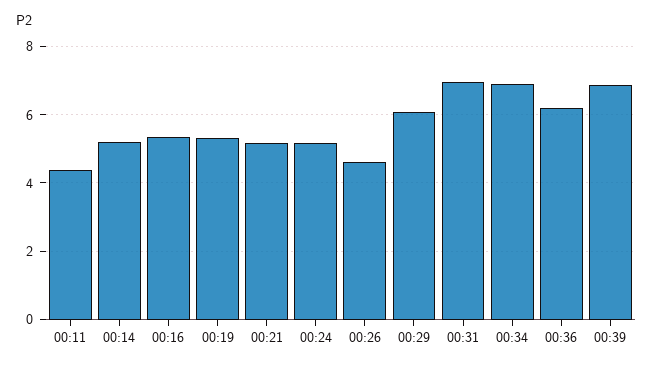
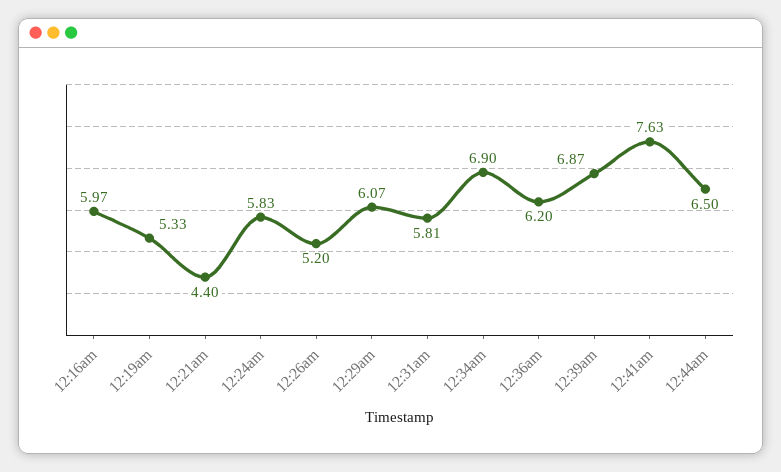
00:11: 4.4 -> none
00:14: 5.2 -> none
00:16: 5.4 -> 5.97
00:21: 5.2 -> 4.4
00:24: 5.2 -> 5.83
00:26: 4.6 -> 5.2
00:31: 7 -> 5.81
12:41am: none -> 7.63
12:44am: none -> 6.5

